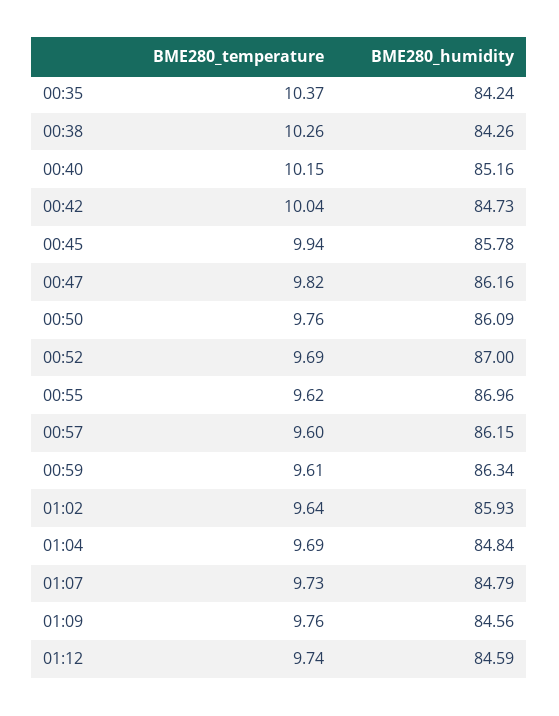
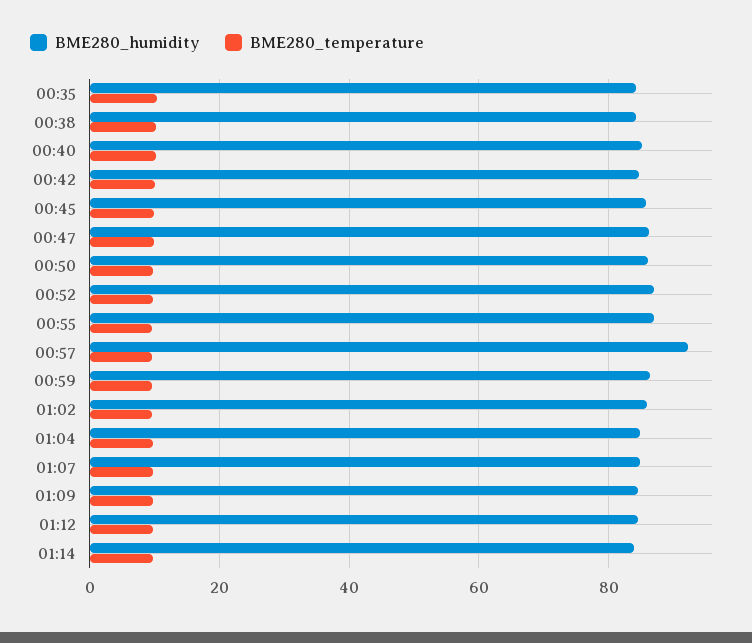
BME280_humidity, 00:57: 86.15 -> 92
BME280_humidity, 01:14: none -> 84
BME280_temperature, 01:14: none -> 10

